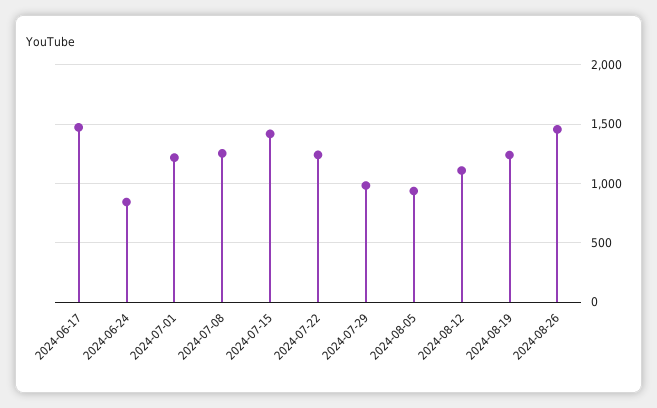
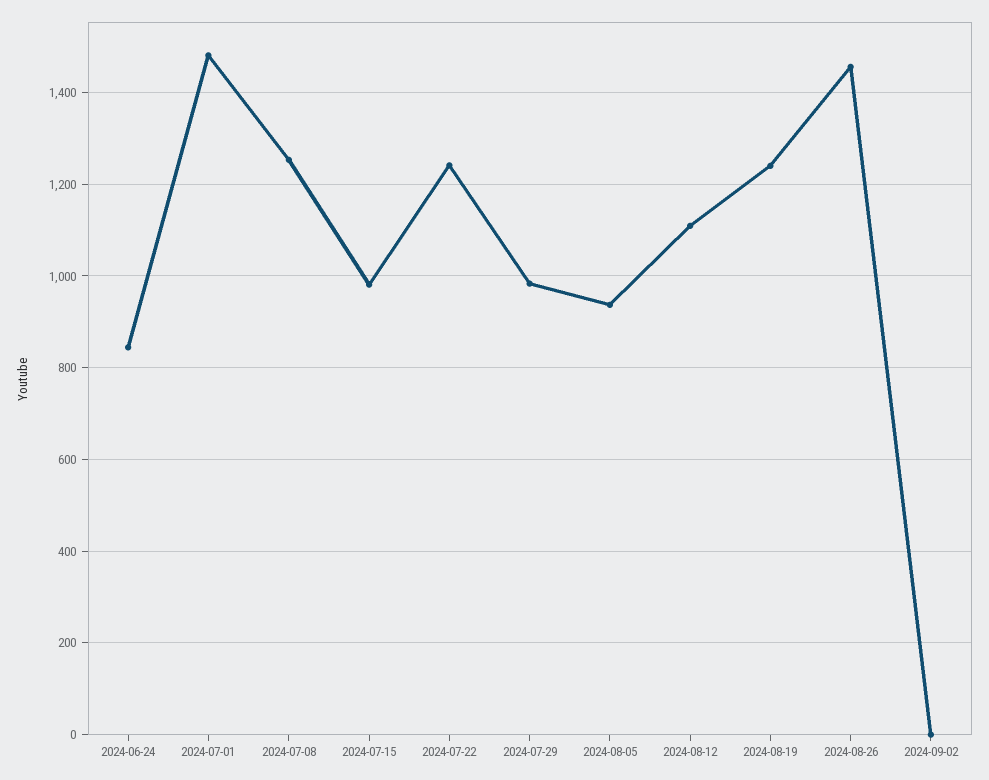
2024-06-17: 1500 -> none
2024-07-01: 1200 -> 1480
2024-07-15: 1400 -> 980
2024-09-02: none -> 0

